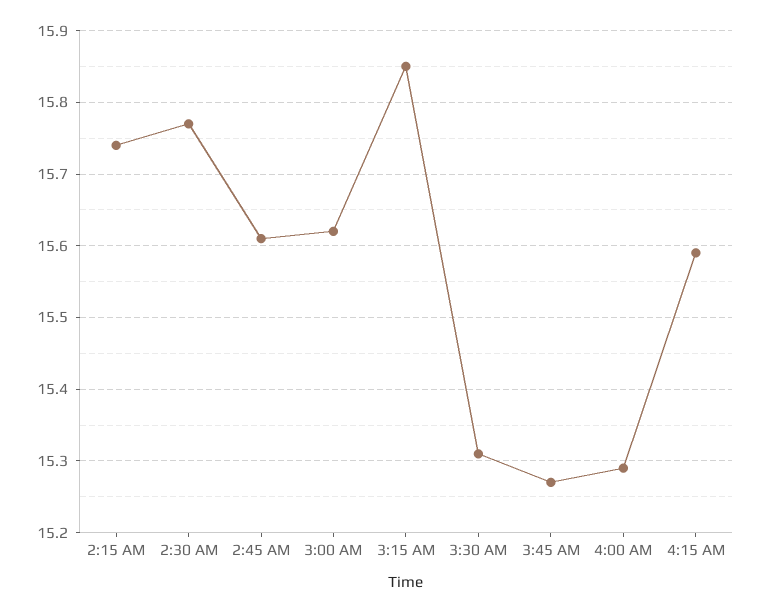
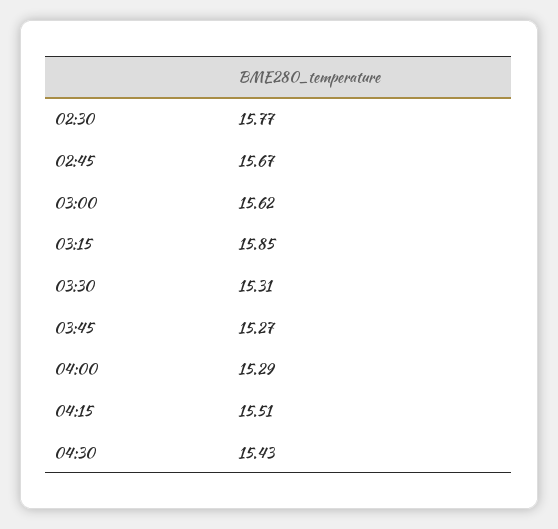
2:15 AM: 15.74 -> none
2:45 AM: 15.61 -> 15.67
4:15 AM: 15.59 -> 15.51
04:30: none -> 15.43

